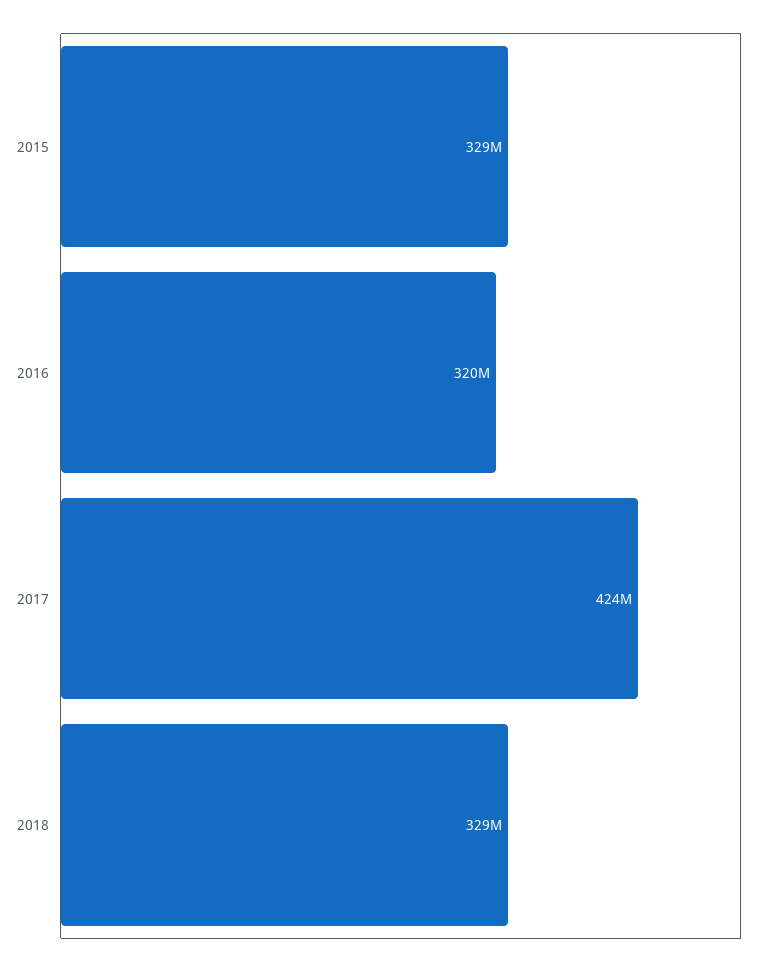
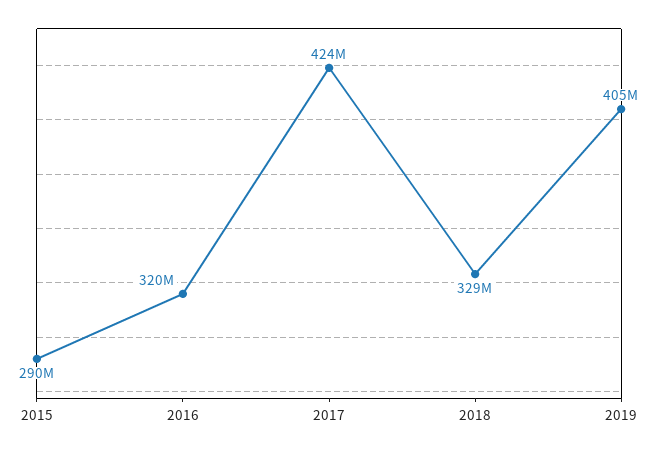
2015: 329000000 -> 290000000
2019: none -> 405000000

